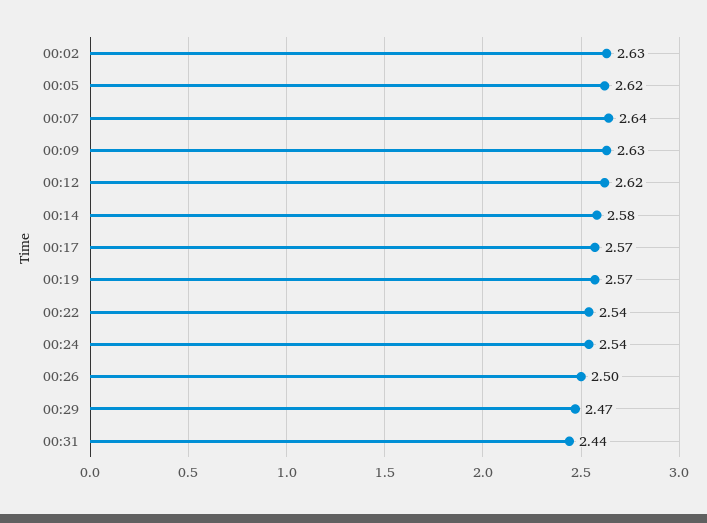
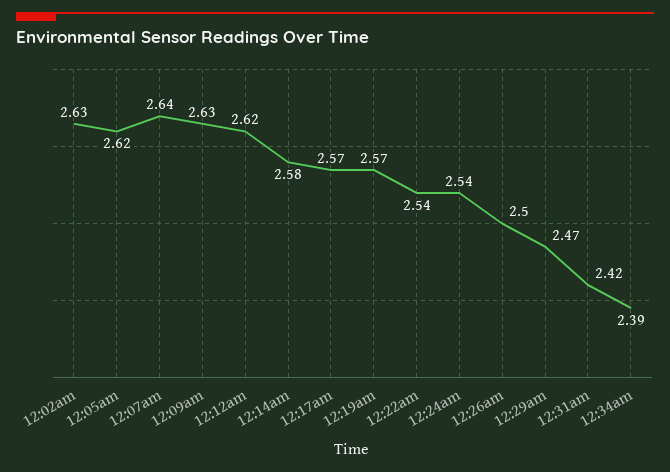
00:31: 2.44 -> 2.42
12:34am: none -> 2.39

